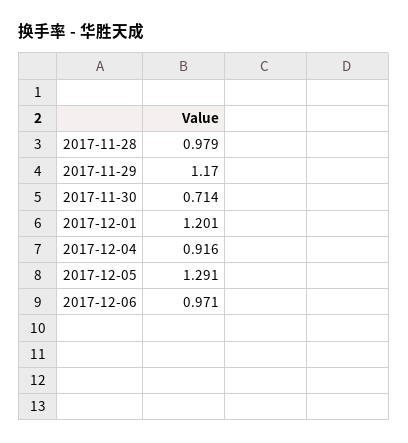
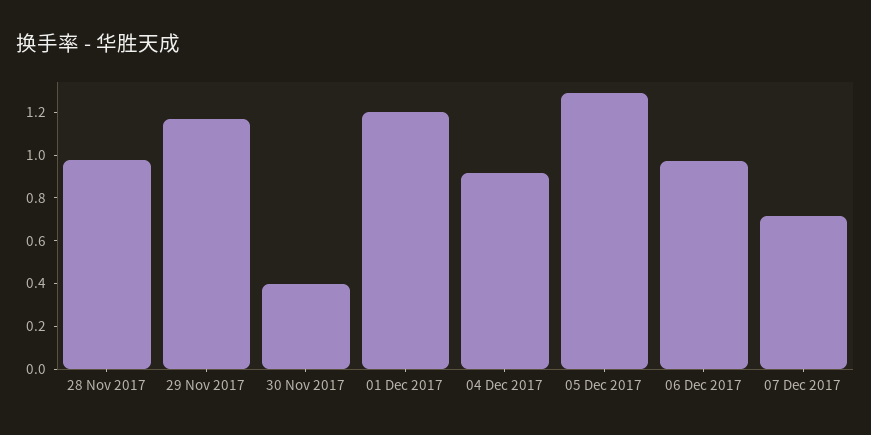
2017-11-30: 0.714 -> 0.4
07 Dec 2017: none -> 0.7

